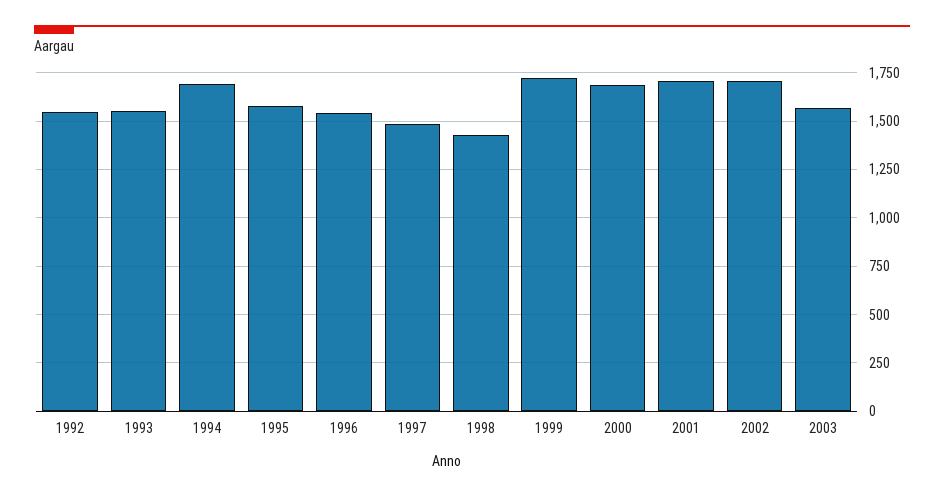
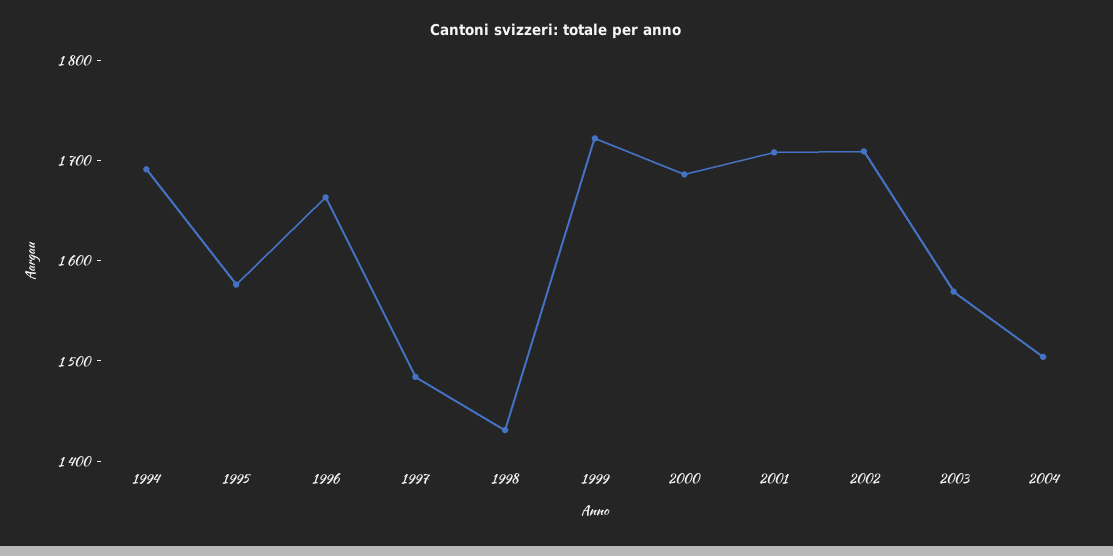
1992: 1550 -> none
1993: 1550 -> none
1996: 1550 -> 1660
2004: none -> 1500

